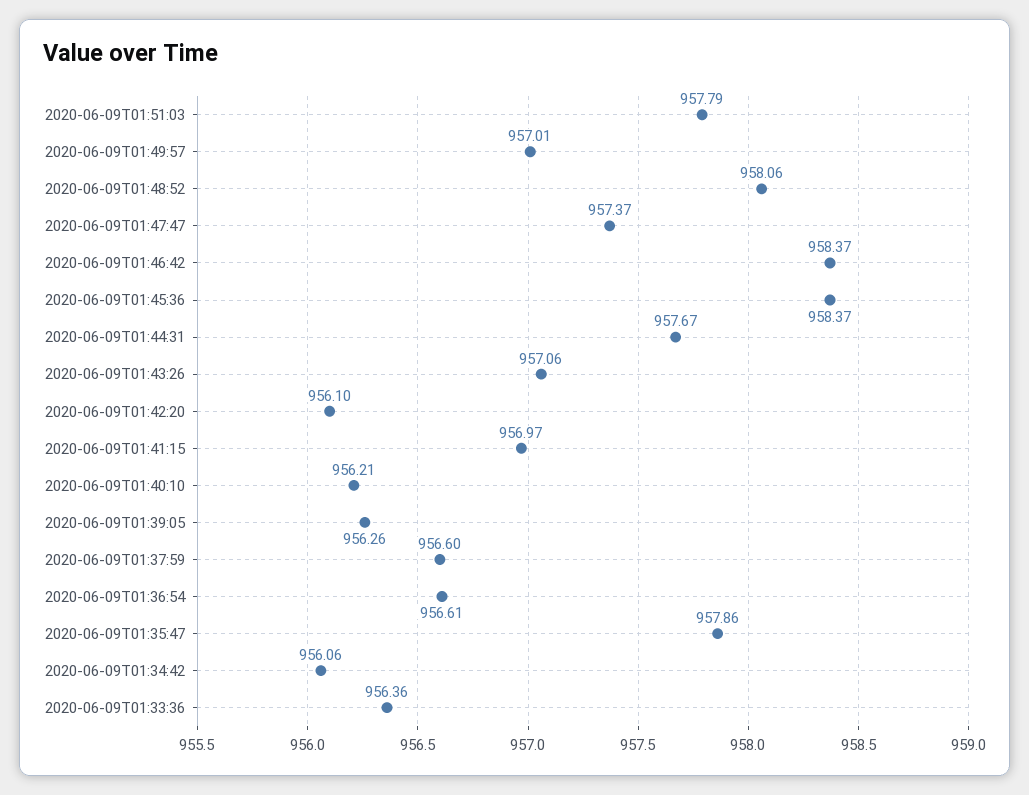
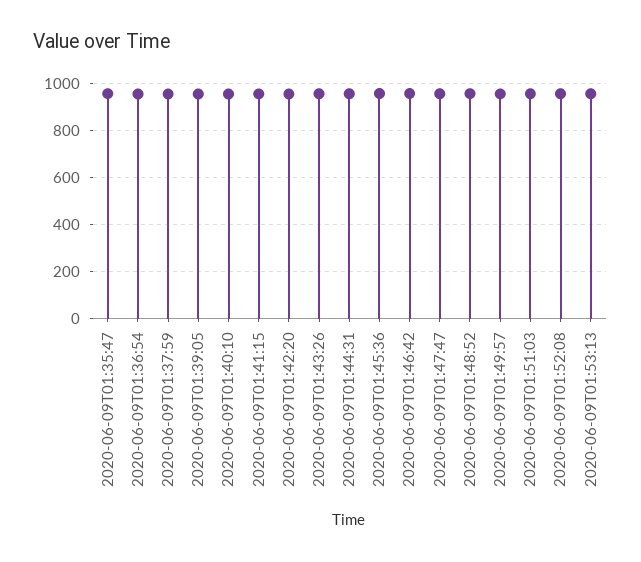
2020-06-09T01:34:42: 956.06 -> none
2020-06-09T01:33:36: 956.36 -> none
2020-06-09T01:52:08: none -> 950
2020-06-09T01:53:13: none -> 950

